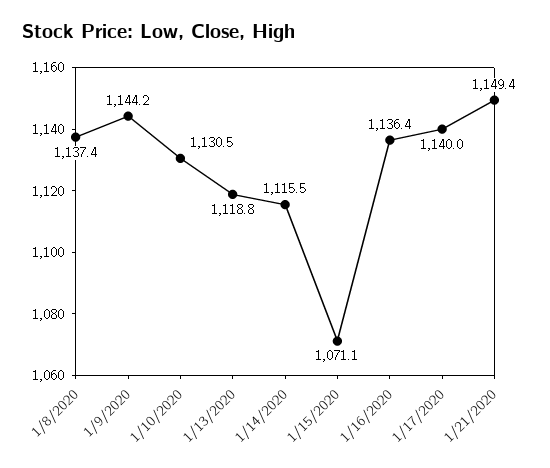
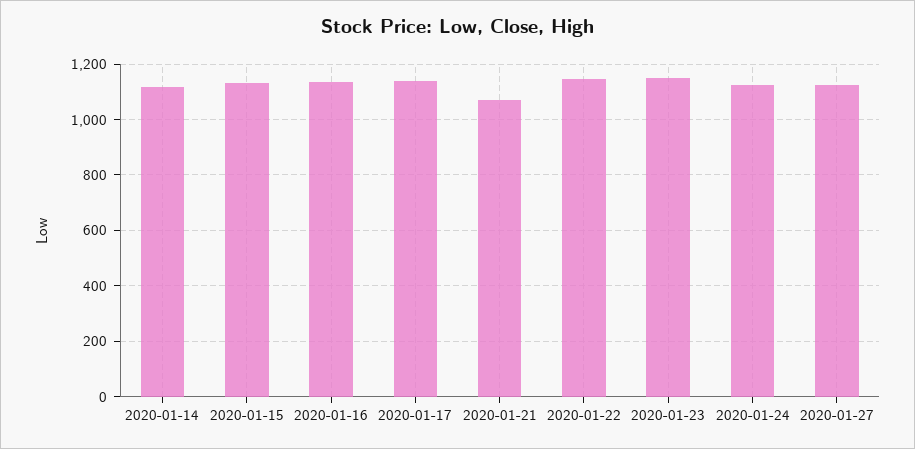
1/8/2020: 1137.4 -> none
1/9/2020: 1144.2 -> none
1/10/2020: 1130.5 -> none
1/13/2020: 1118.8 -> none
1/15/2020: 1071.1 -> 1125
1/21/2020: 1149.4 -> 1075
2020-01-22: none -> 1150
2020-01-23: none -> 1150
2020-01-24: none -> 1125
2020-01-27: none -> 1125

